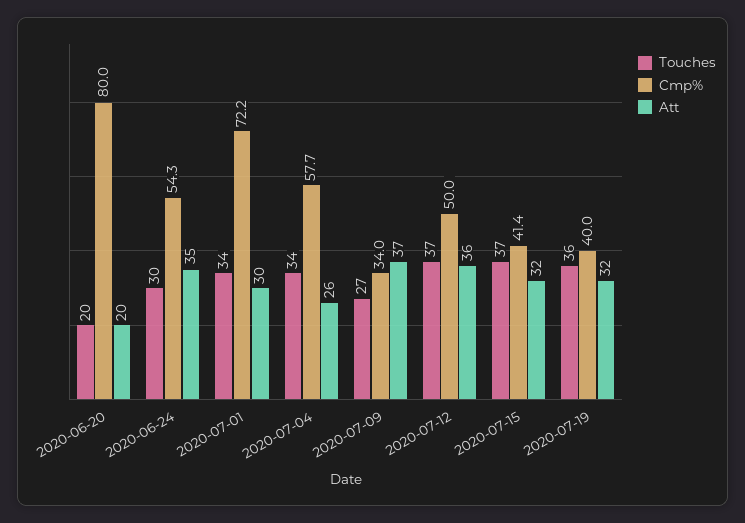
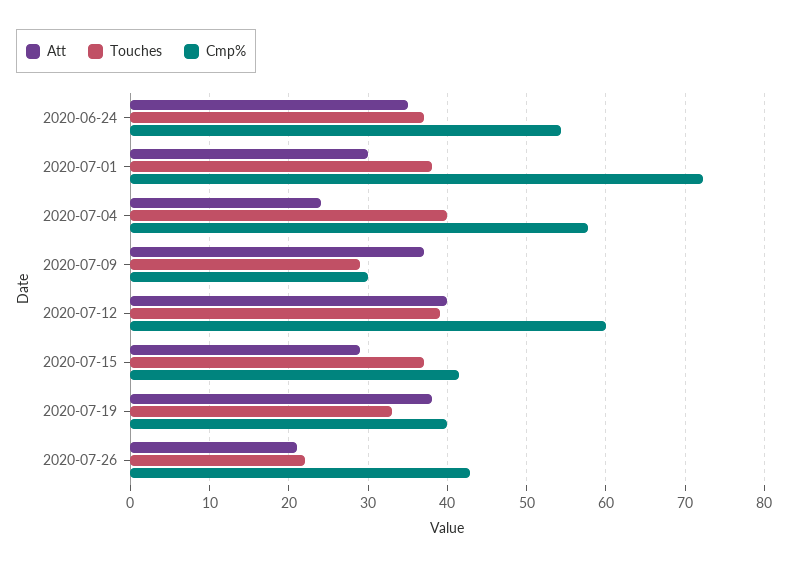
Touches, 2020-06-20: 20 -> none
Cmp%, 2020-06-20: 80 -> none
Att, 2020-06-20: 20 -> none
Touches, 2020-06-24: 30 -> 37
Touches, 2020-07-01: 34 -> 38
Touches, 2020-07-04: 34 -> 40
Att, 2020-07-04: 26 -> 24
Touches, 2020-07-09: 27 -> 29
Cmp%, 2020-07-09: 34 -> 30
Touches, 2020-07-12: 37 -> 39
Cmp%, 2020-07-12: 50 -> 60
Att, 2020-07-12: 36 -> 40
Att, 2020-07-15: 32 -> 29
Touches, 2020-07-19: 36 -> 33
Att, 2020-07-19: 32 -> 38
Att, 2020-07-26: none -> 21
Touches, 2020-07-26: none -> 22
Cmp%, 2020-07-26: none -> 43

